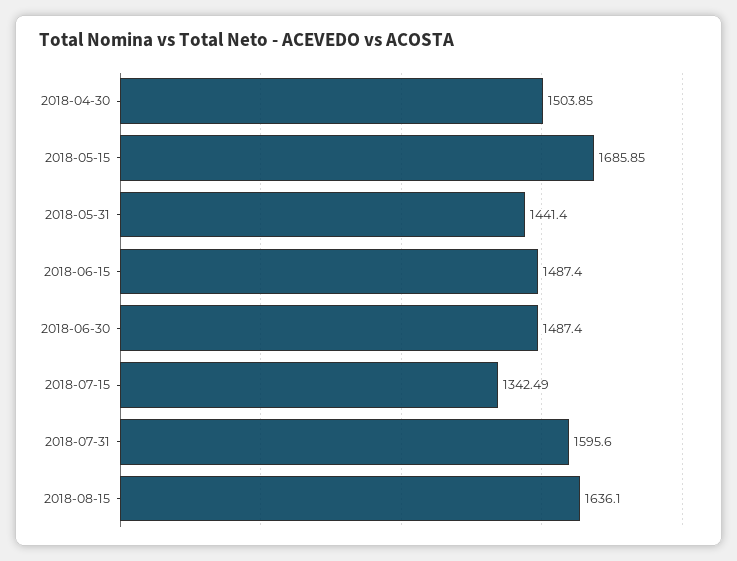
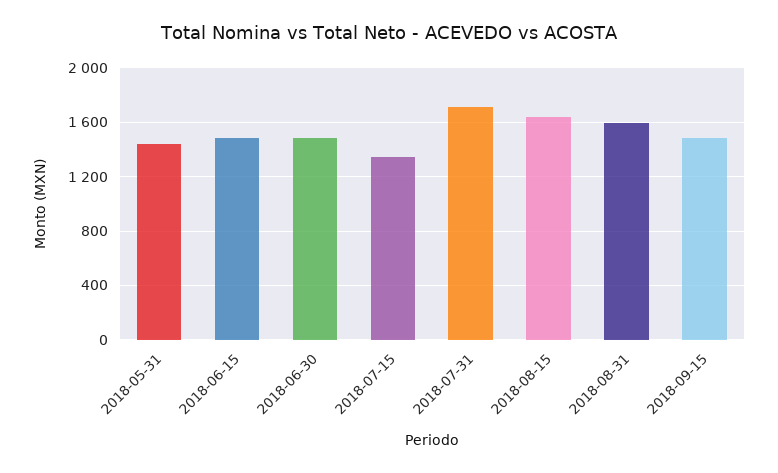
2018-04-30: 1503.85 -> none
2018-05-15: 1685.85 -> none
2018-07-31: 1595.6 -> 1700
2018-08-31: none -> 1600
2018-09-15: none -> 1500

